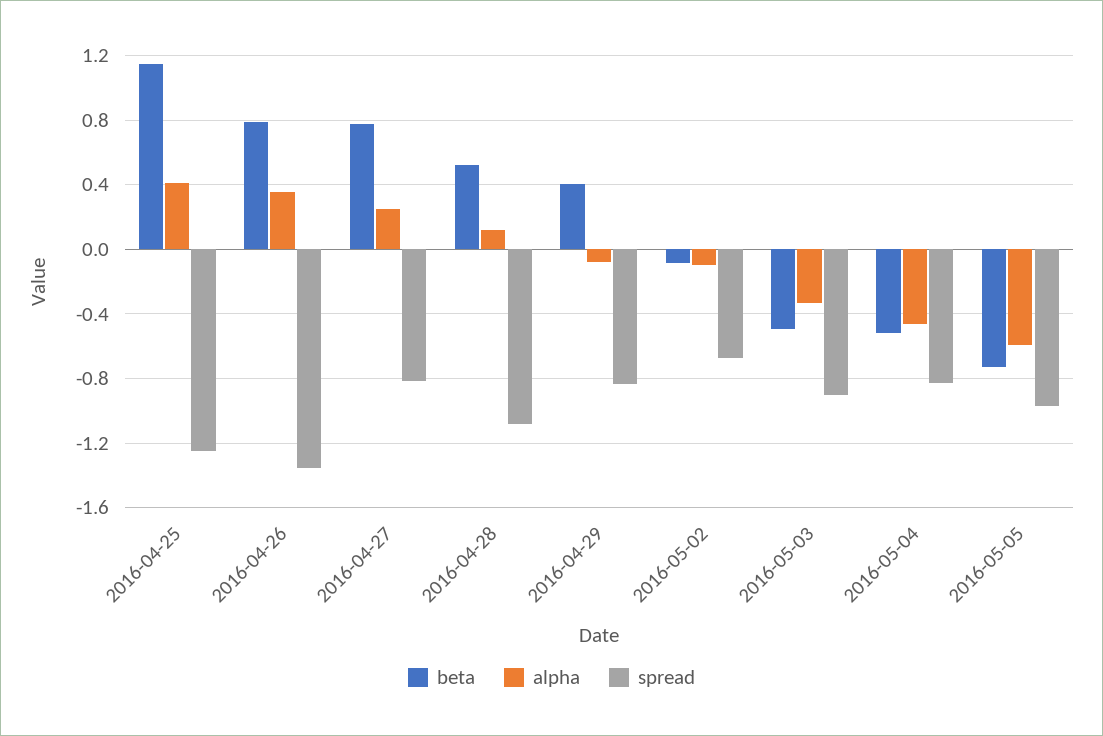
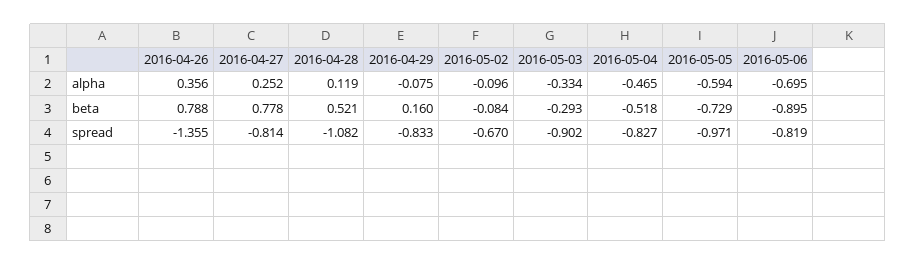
beta, 2016-04-25: 1.15 -> none
alpha, 2016-04-25: 0.4 -> none
spread, 2016-04-25: -1.25 -> none
beta, 2016-04-29: 0.4 -> 0.16
beta, 2016-05-03: -0.5 -> -0.293
alpha, 2016-05-06: none -> -0.695
beta, 2016-05-06: none -> -0.895
spread, 2016-05-06: none -> -0.819

